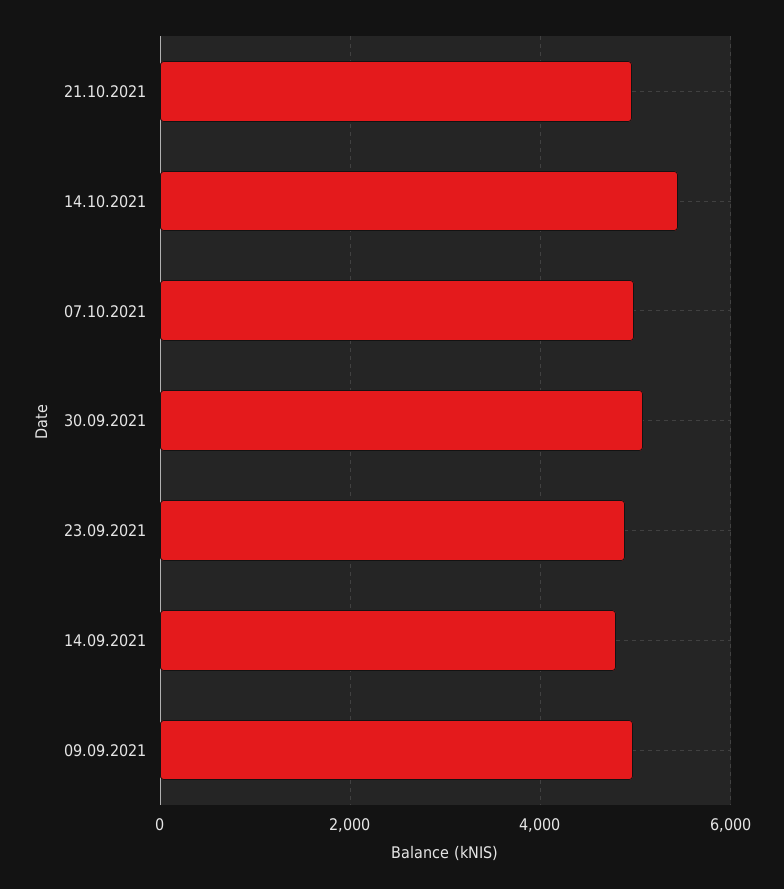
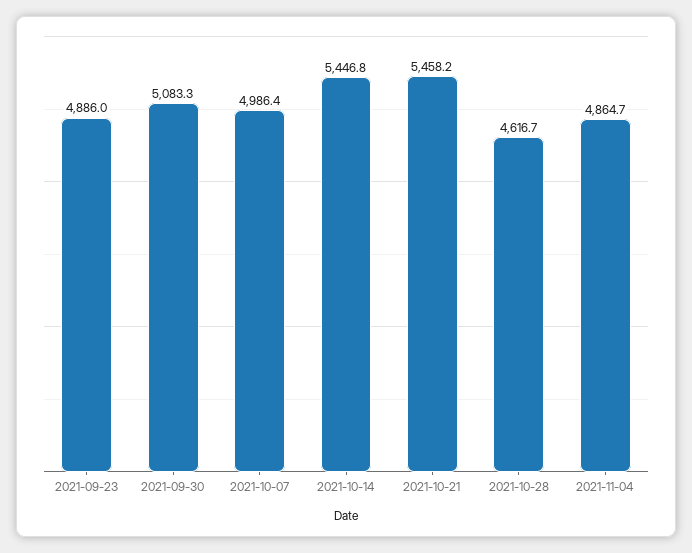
21.10.2021: 5000 -> 5458.2
14.09.2021: 4800 -> none
09.09.2021: 5000 -> none
2021-10-28: none -> 4616.7
2021-11-04: none -> 4864.7

